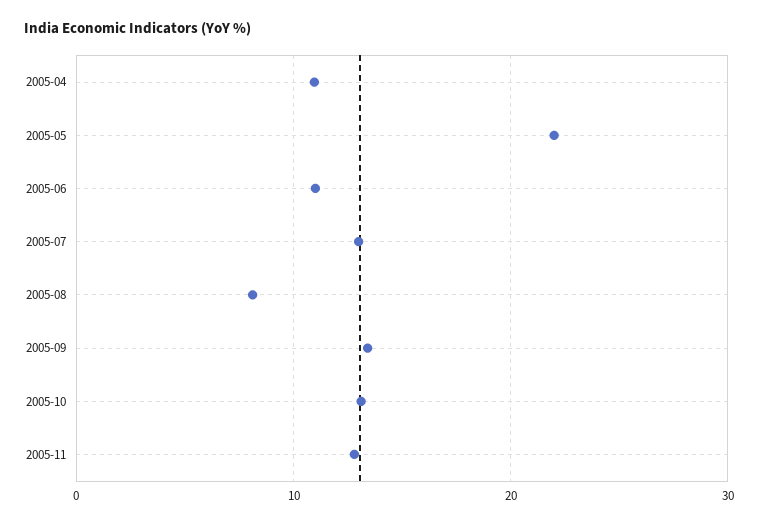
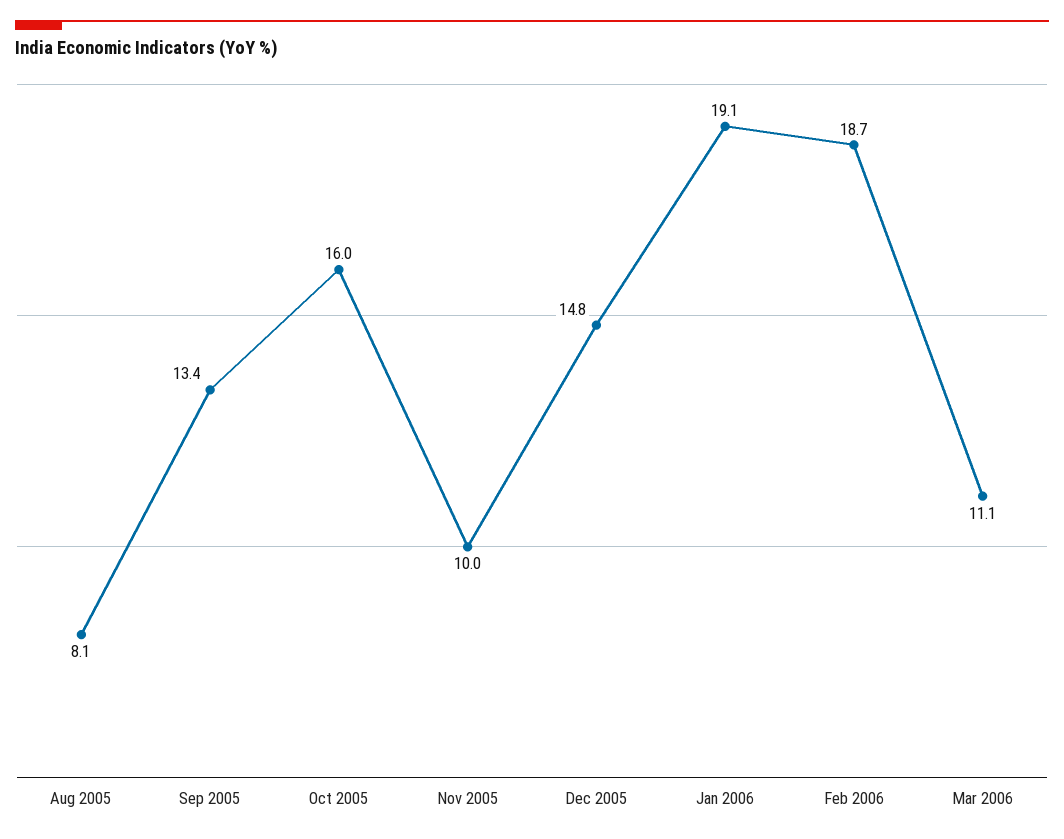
2005-04: 11 -> none
2005-05: 22 -> none
2005-06: 11 -> none
2005-07: 13 -> none
2005-10: 13 -> 16
2005-11: 13 -> 10
Dec 2005: none -> 14.8
Jan 2006: none -> 19.1
Feb 2006: none -> 18.7
Mar 2006: none -> 11.1

